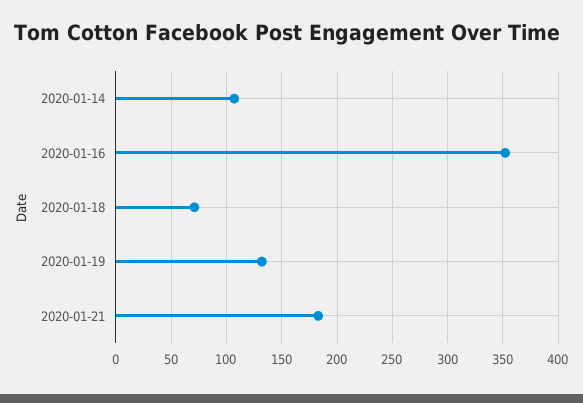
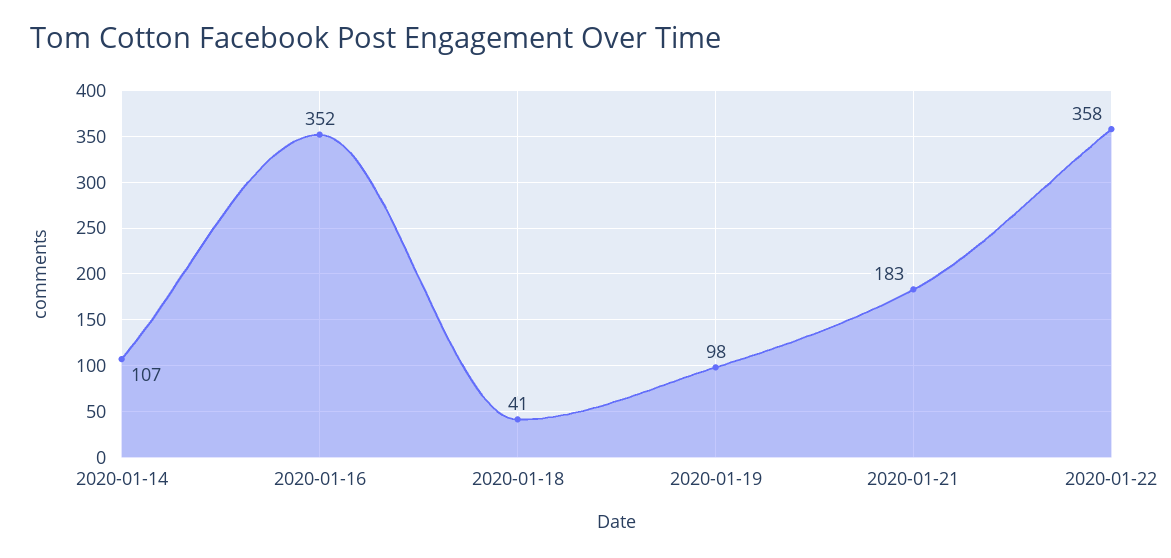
2020-01-18: 70 -> 41
2020-01-19: 130 -> 98
2020-01-22: none -> 358

